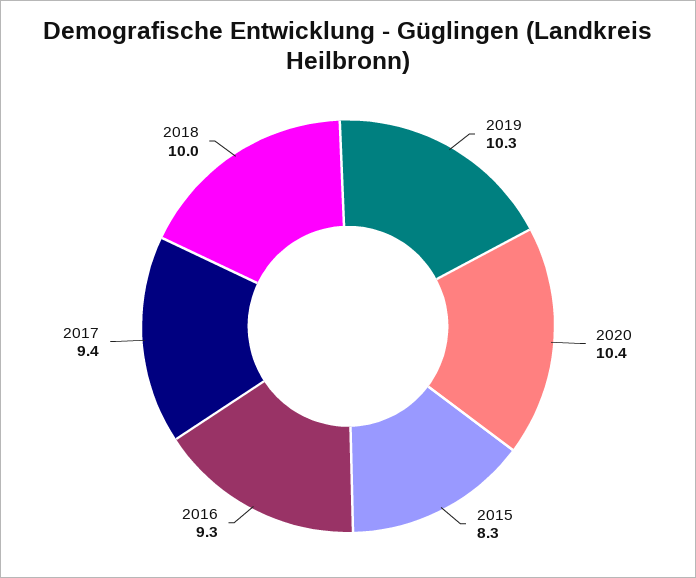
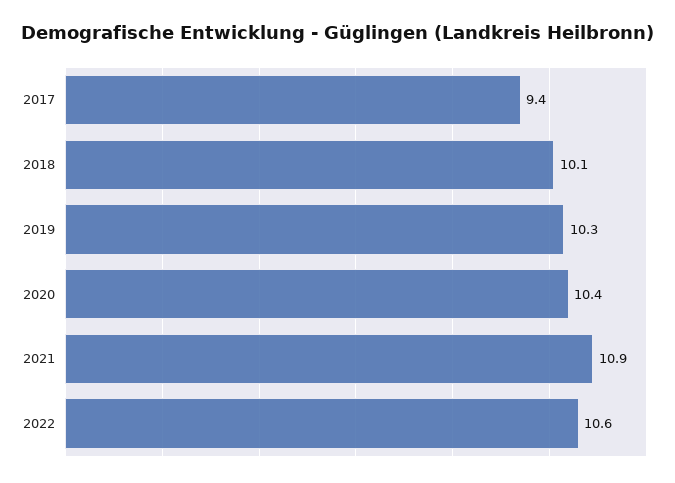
2015: 8.3 -> none
2016: 9.3 -> none
2018: 10 -> 10.1
2021: none -> 10.9
2022: none -> 10.6

